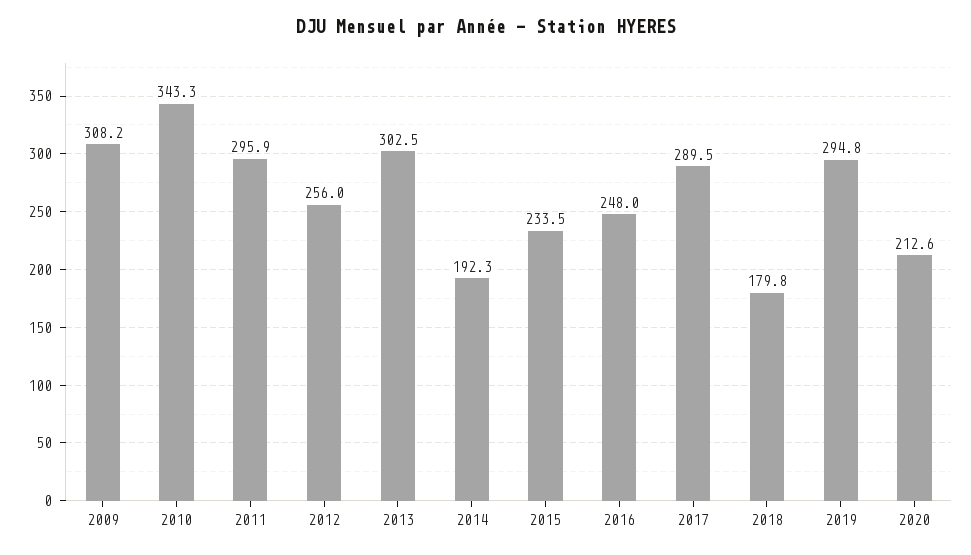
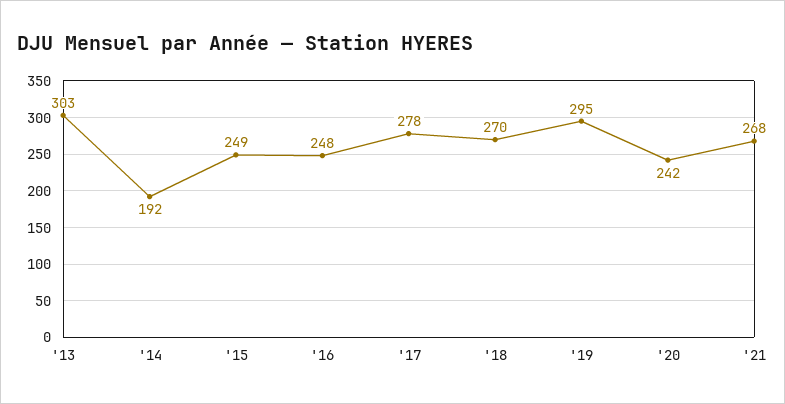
2009: 308.2 -> none
2010: 343.3 -> none
2011: 295.9 -> none
2012: 256 -> none
2015: 233.5 -> 249
2017: 289.5 -> 278
2018: 179.8 -> 270
2020: 212.6 -> 242
'21: none -> 268

